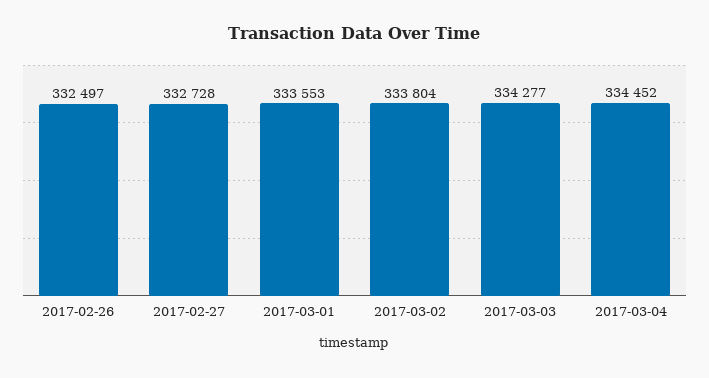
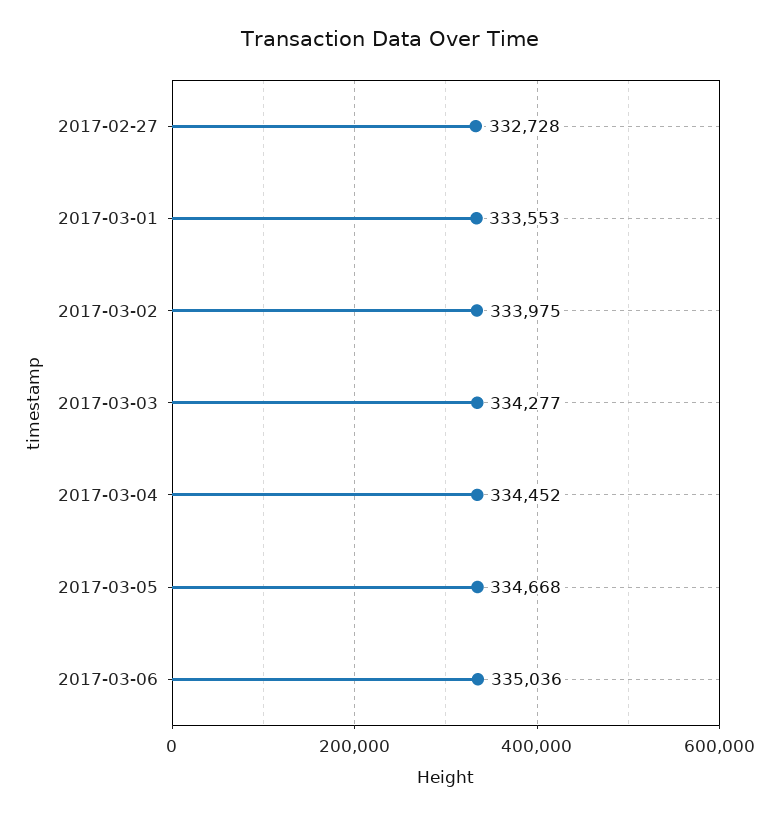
2017-02-26: 332497 -> none
2017-03-02: 333804 -> 333975
2017-03-05: none -> 334668
2017-03-06: none -> 335036

